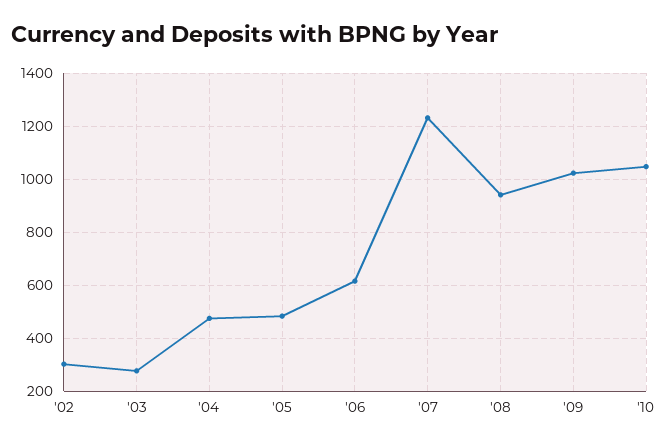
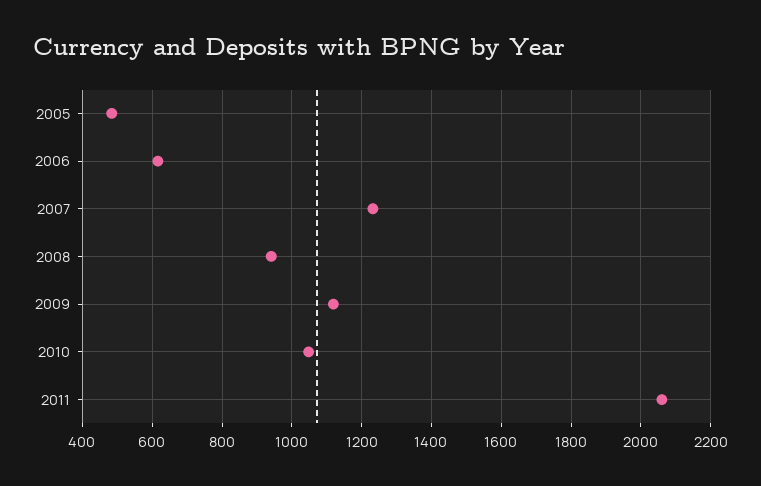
'02: 300 -> none
'03: 275 -> none
'04: 475 -> none
'09: 1025 -> 1120
2011: none -> 2060

